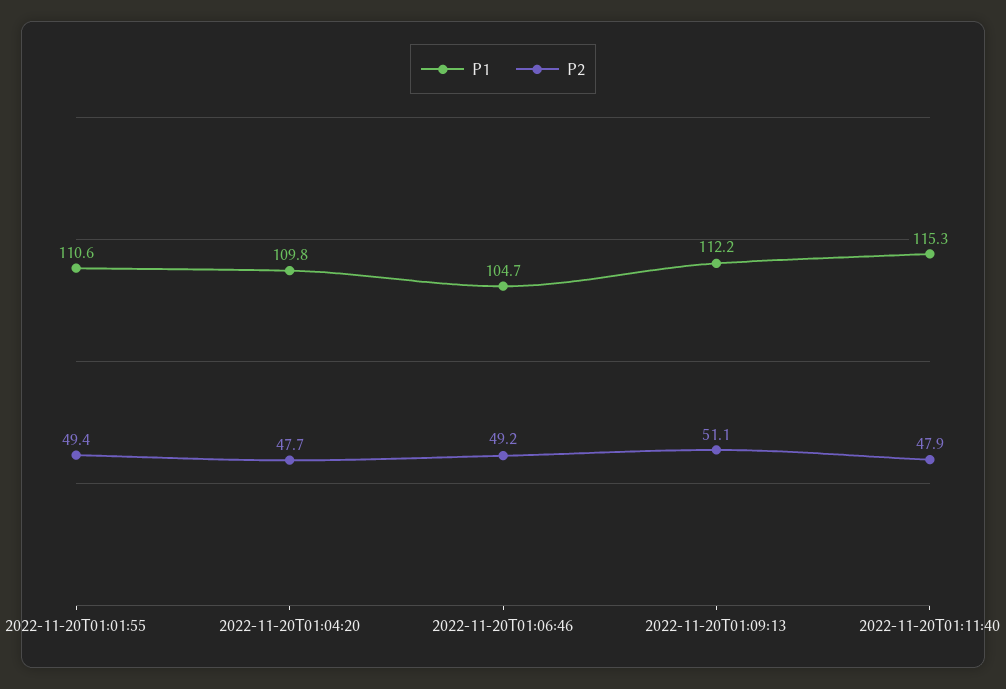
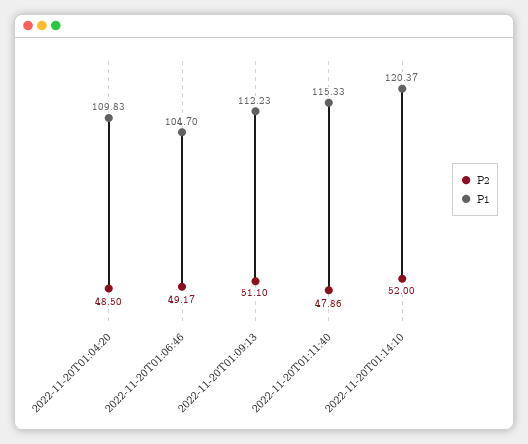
P1, 2022-11-20T01:01:55: 110.6 -> none
P2, 2022-11-20T01:01:55: 49.4 -> none
P2, 2022-11-20T01:04:20: 47.7 -> 48.5
P2, 2022-11-20T01:14:10: none -> 52
P1, 2022-11-20T01:14:10: none -> 120.37

